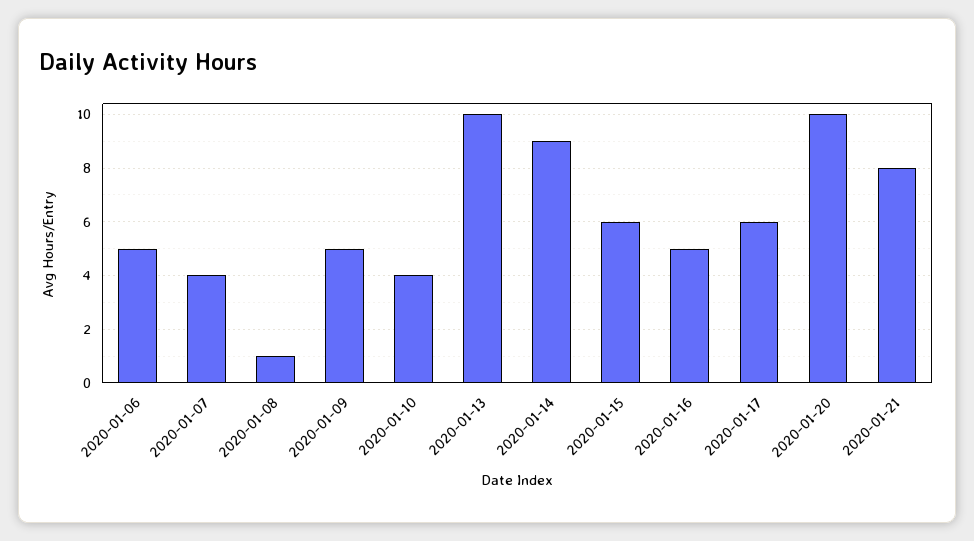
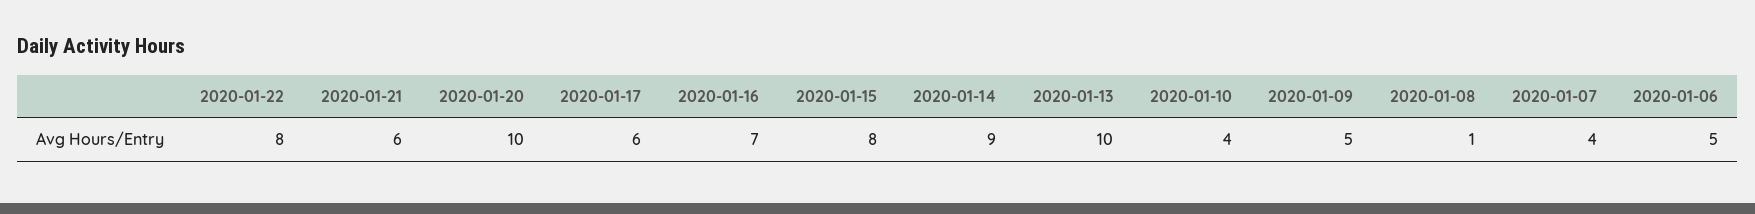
2020-01-15: 6 -> 8
2020-01-16: 5 -> 7
2020-01-21: 8 -> 6
2020-01-22: none -> 8

